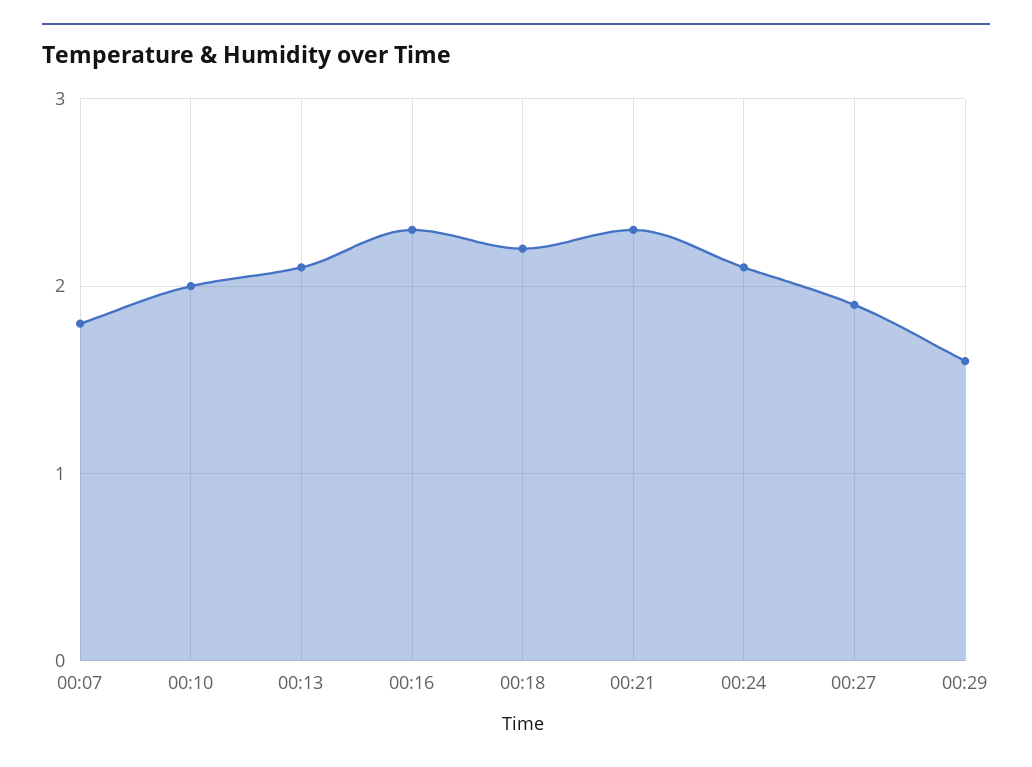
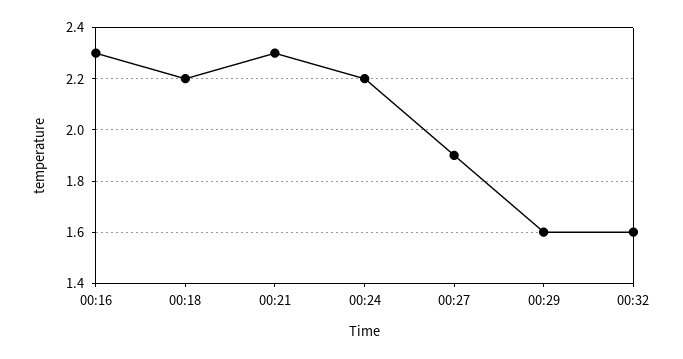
00:07: 1.8 -> none
00:10: 2 -> none
00:13: 2.1 -> none
00:24: 2.1 -> 2.2
00:32: none -> 1.6

